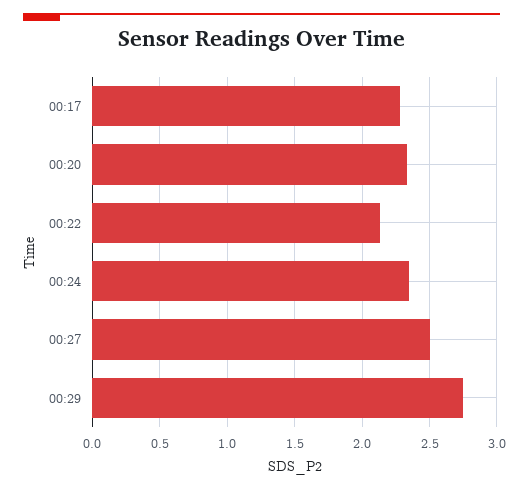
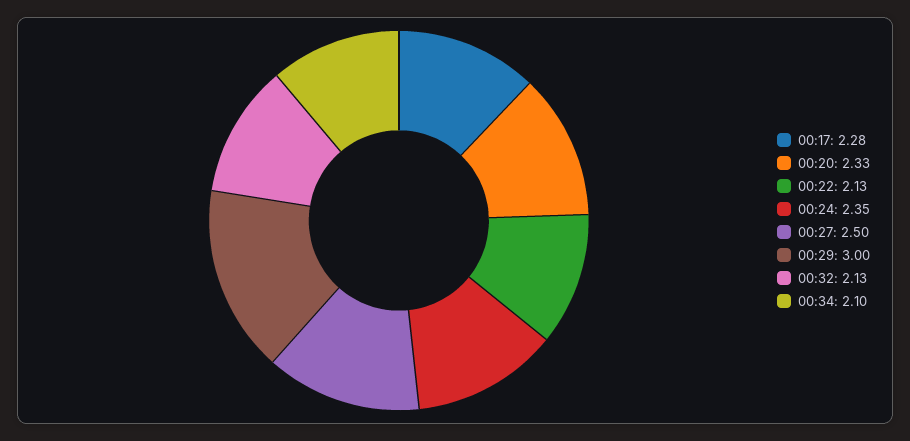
00:29: 2.75 -> 3
00:32: none -> 2.13
00:34: none -> 2.1

